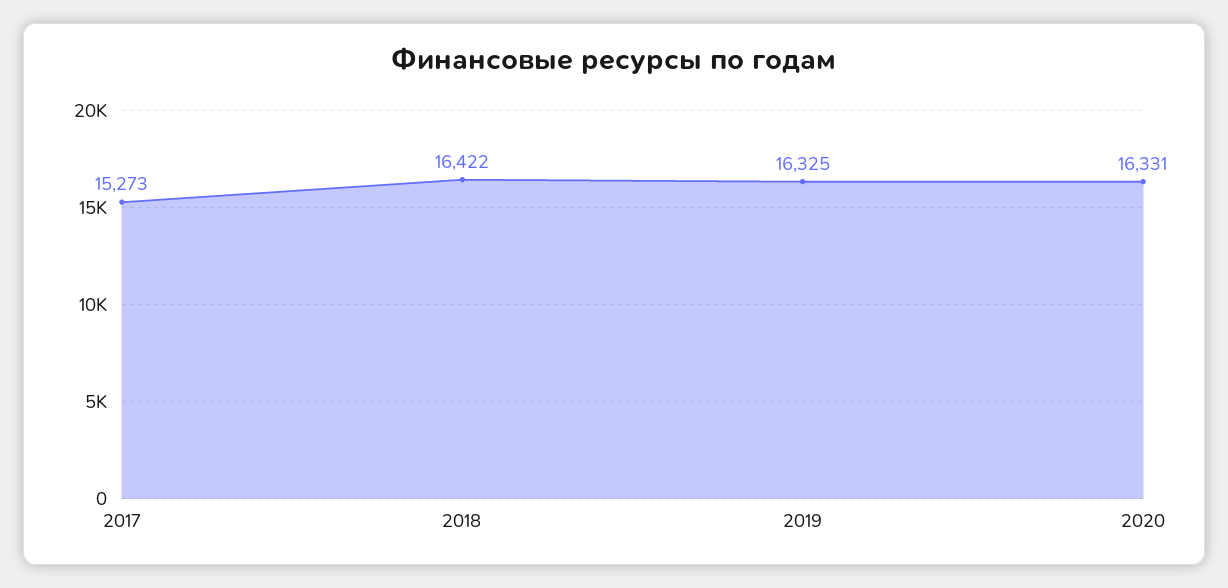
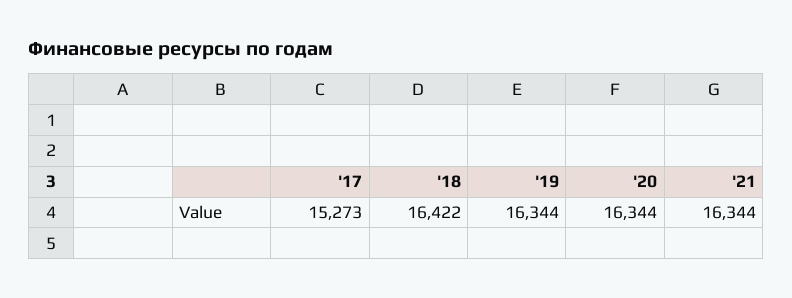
2019: 16325 -> 16344
2020: 16331 -> 16344
'21: none -> 16344

